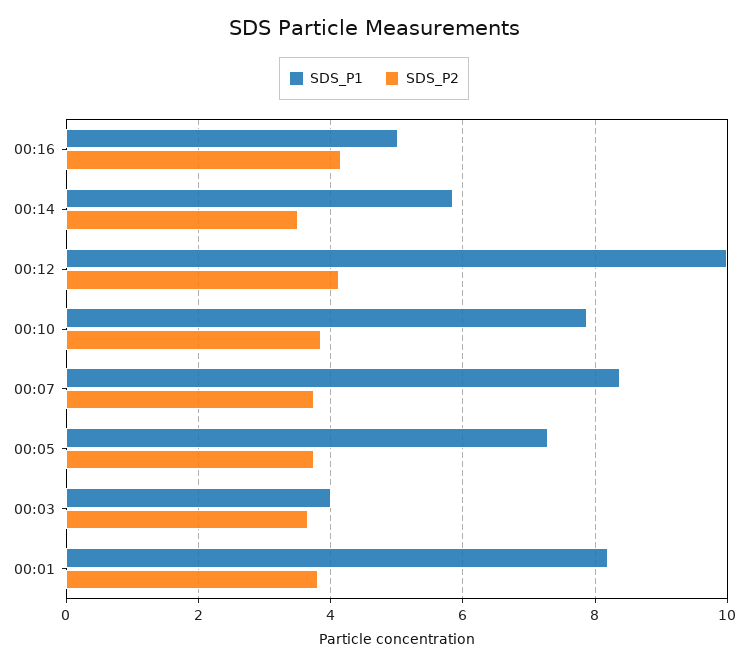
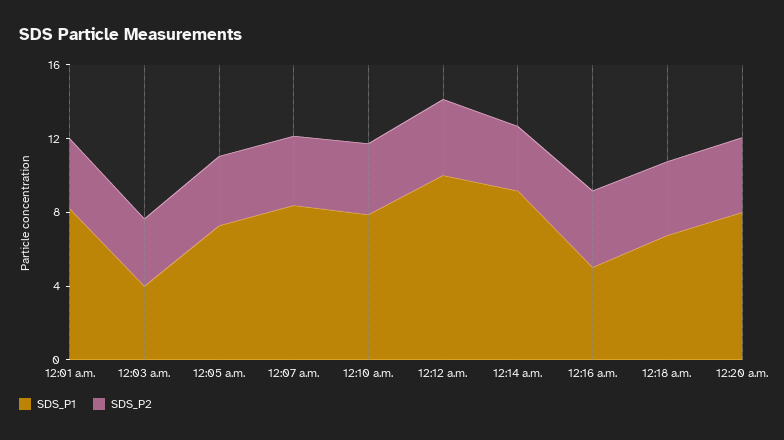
SDS_P1, 00:14: 5.8 -> 9
SDS_P1, 12:18 a.m.: none -> 7
SDS_P2, 12:18 a.m.: none -> 4
SDS_P1, 12:20 a.m.: none -> 8
SDS_P2, 12:20 a.m.: none -> 4

